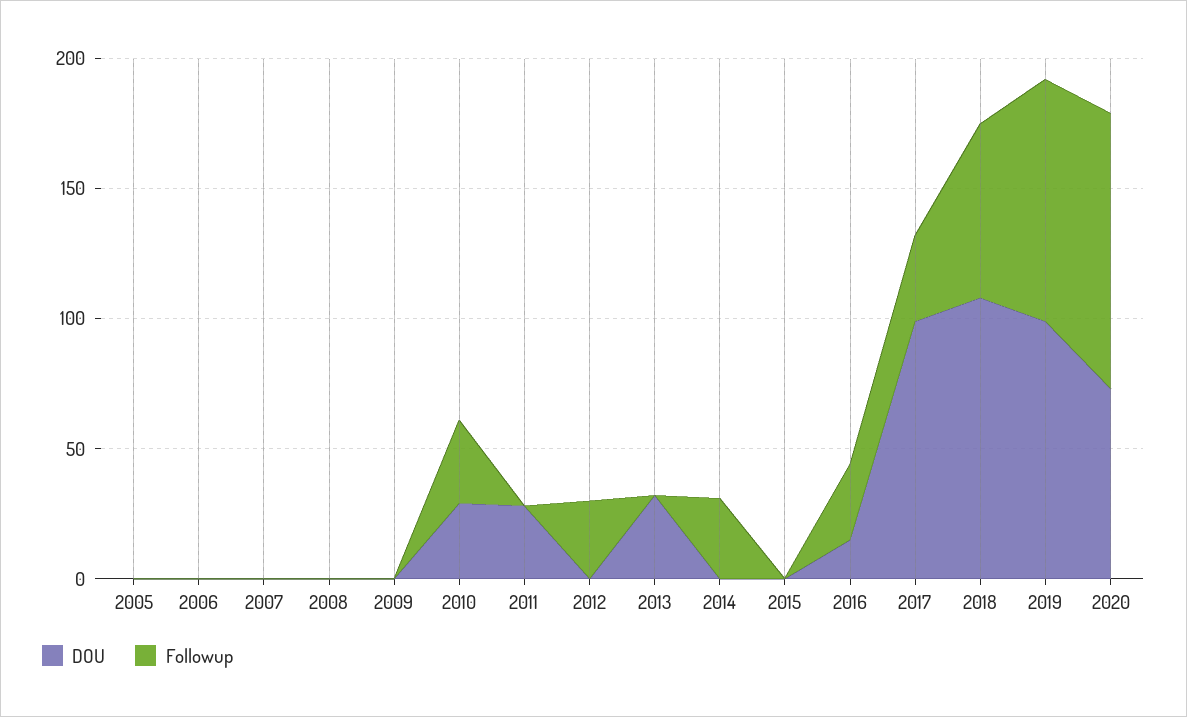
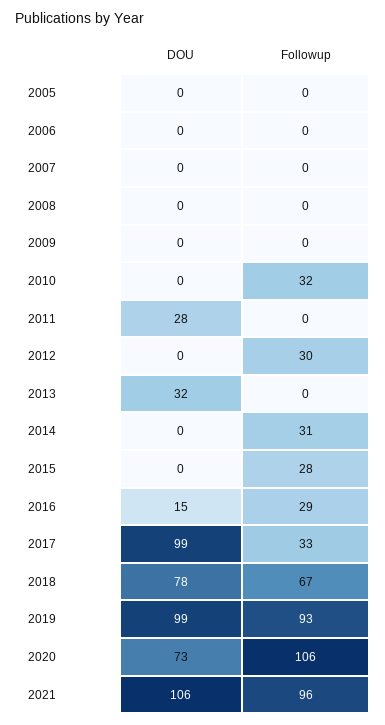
DOU, 2010: 30 -> 0
Followup, 2015: 0 -> 28
DOU, 2018: 110 -> 78
DOU, 2021: none -> 106
Followup, 2021: none -> 96

